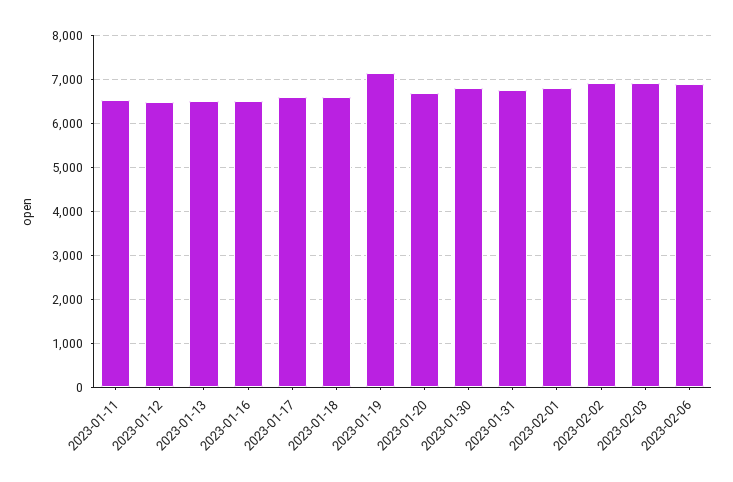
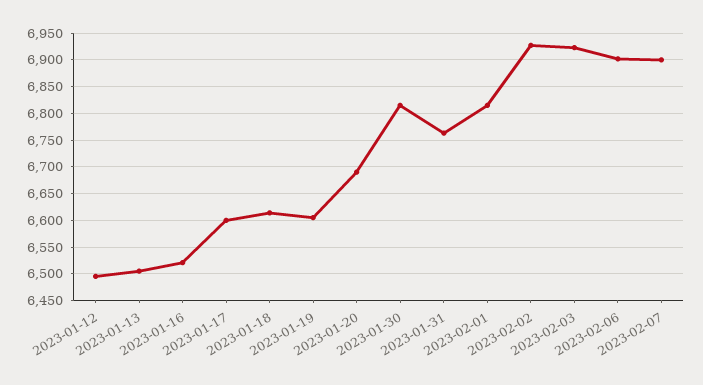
2023-01-11: 6600 -> none
2023-01-19: 7200 -> 6600
2023-02-07: none -> 6900

